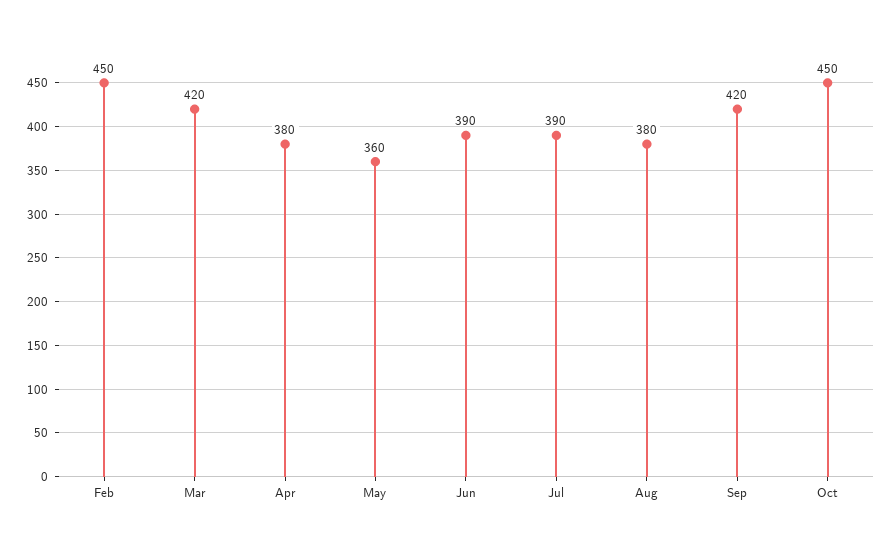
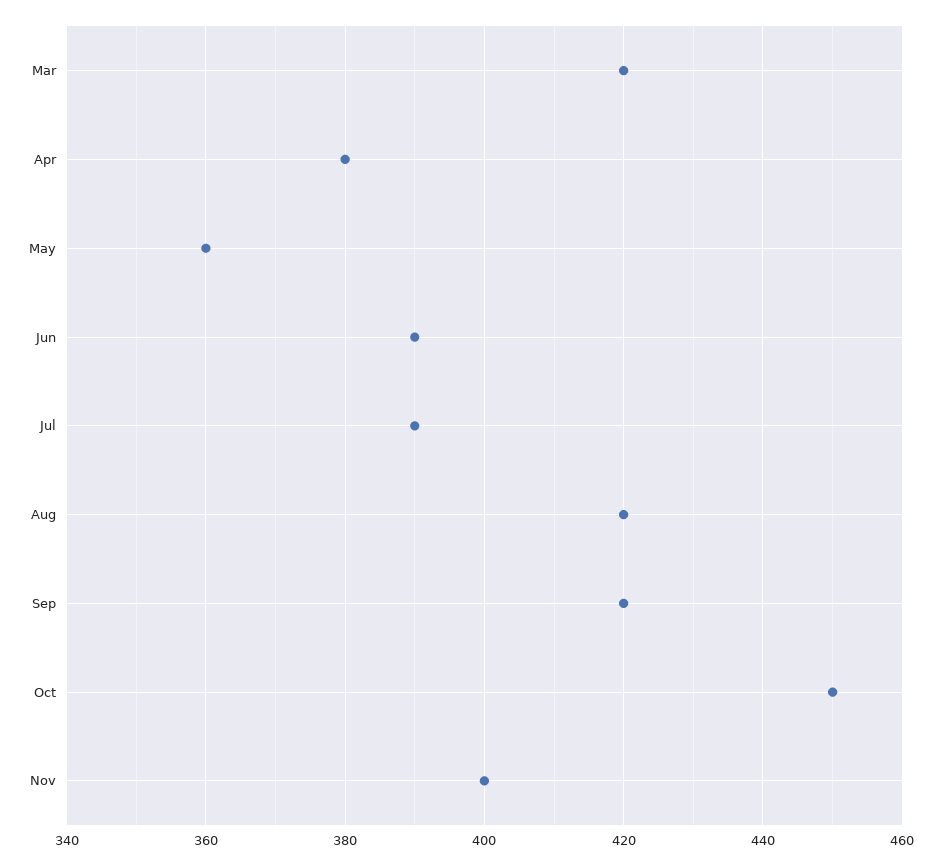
Feb: 450 -> none
Aug: 380 -> 420
Nov: none -> 400

